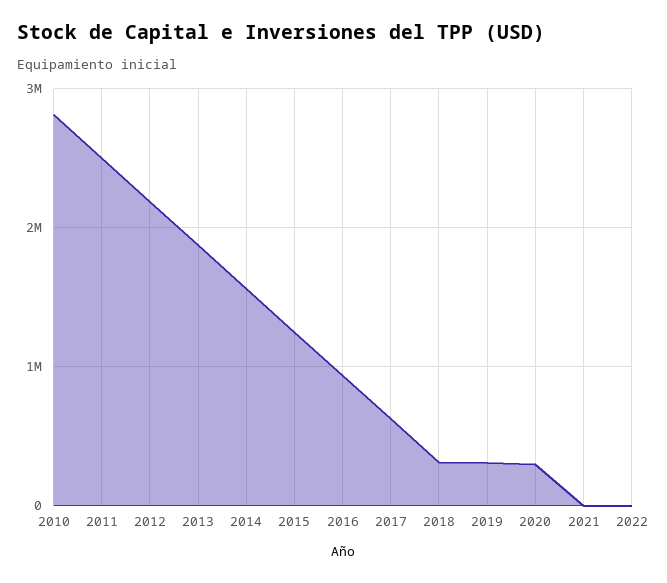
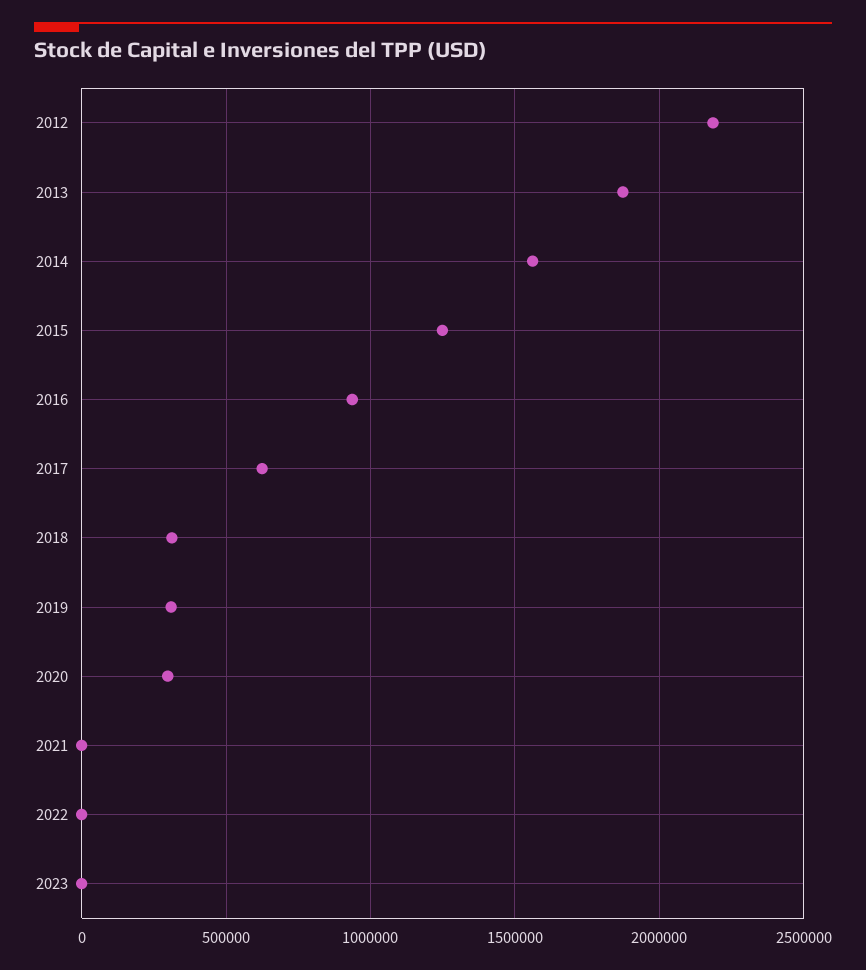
2010: 2800000 -> none
2011: 2500000 -> none
2023: none -> 0

